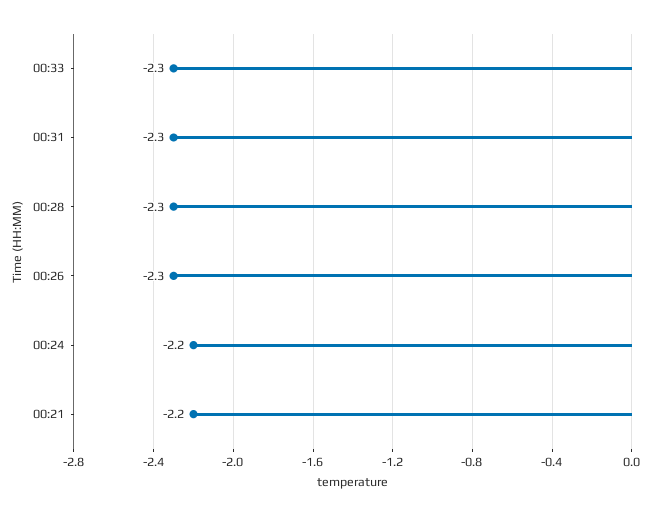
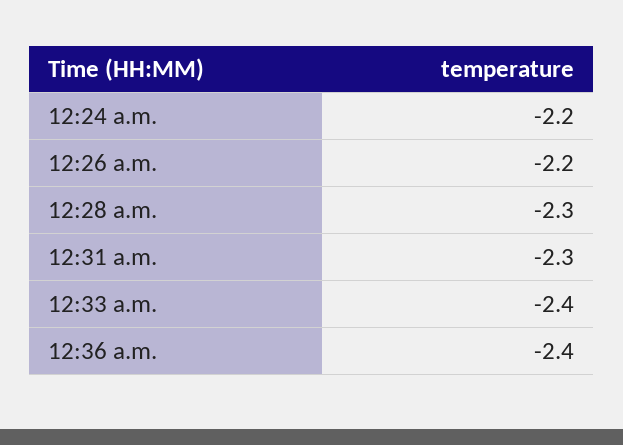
00:33: -2.3 -> -2.4
00:26: -2.3 -> -2.2
00:21: -2.2 -> none
12:36 a.m.: none -> -2.4

